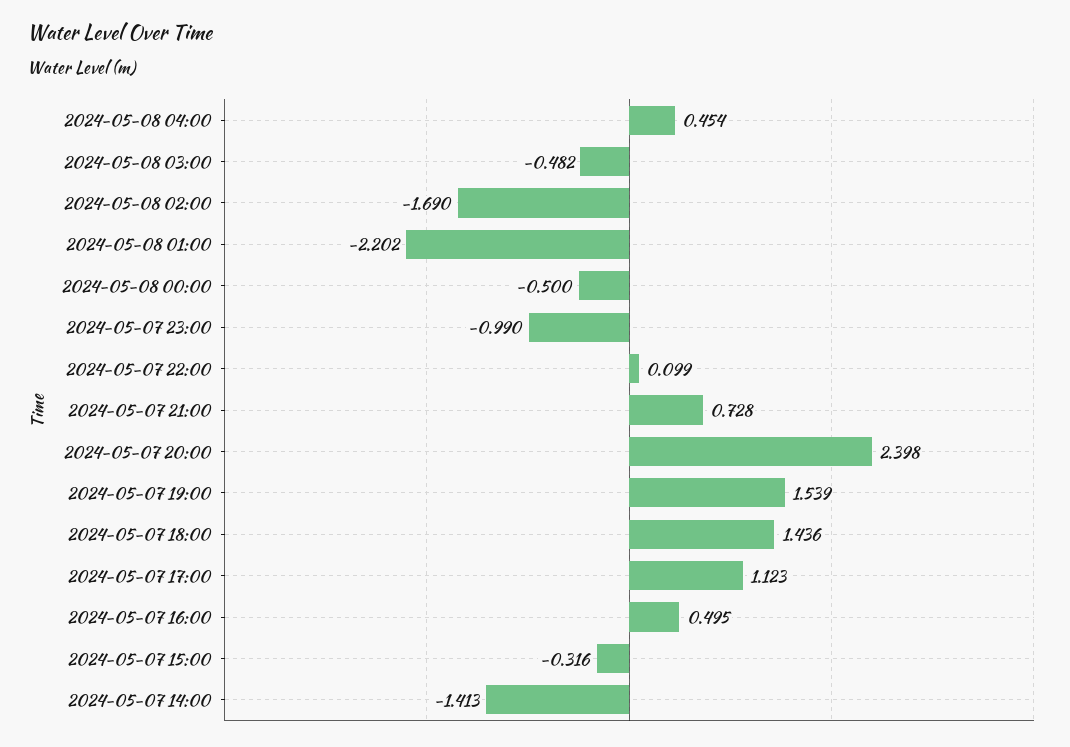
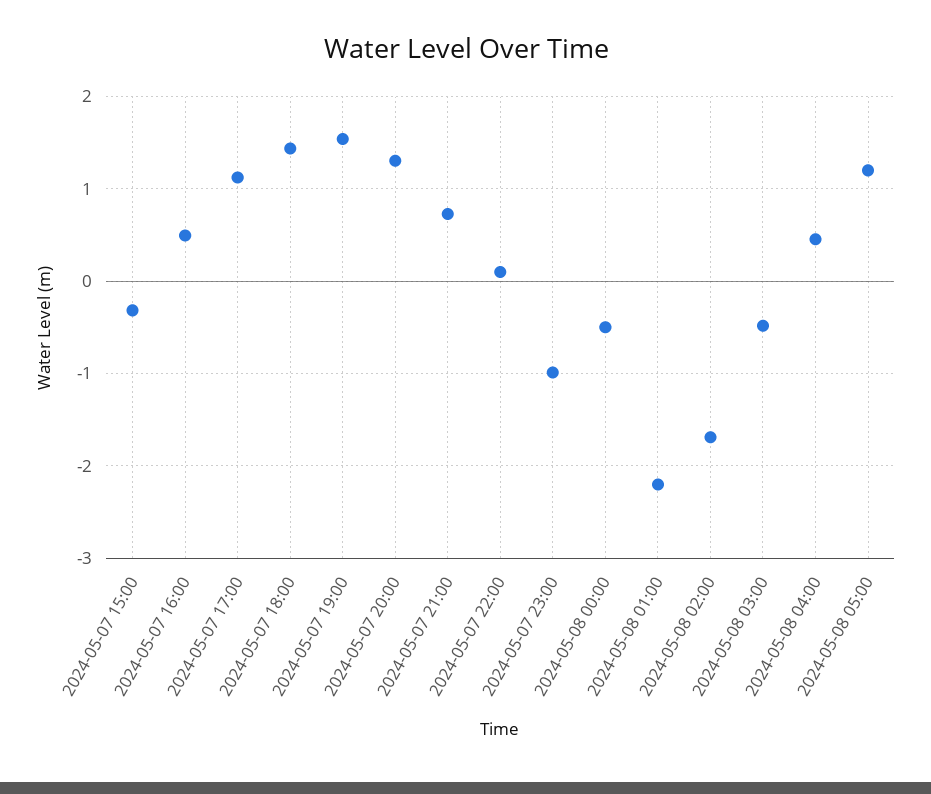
2024-05-07 20:00: 2.398 -> 1.3
2024-05-07 14:00: -1.413 -> none
2024-05-08 05:00: none -> 1.2

